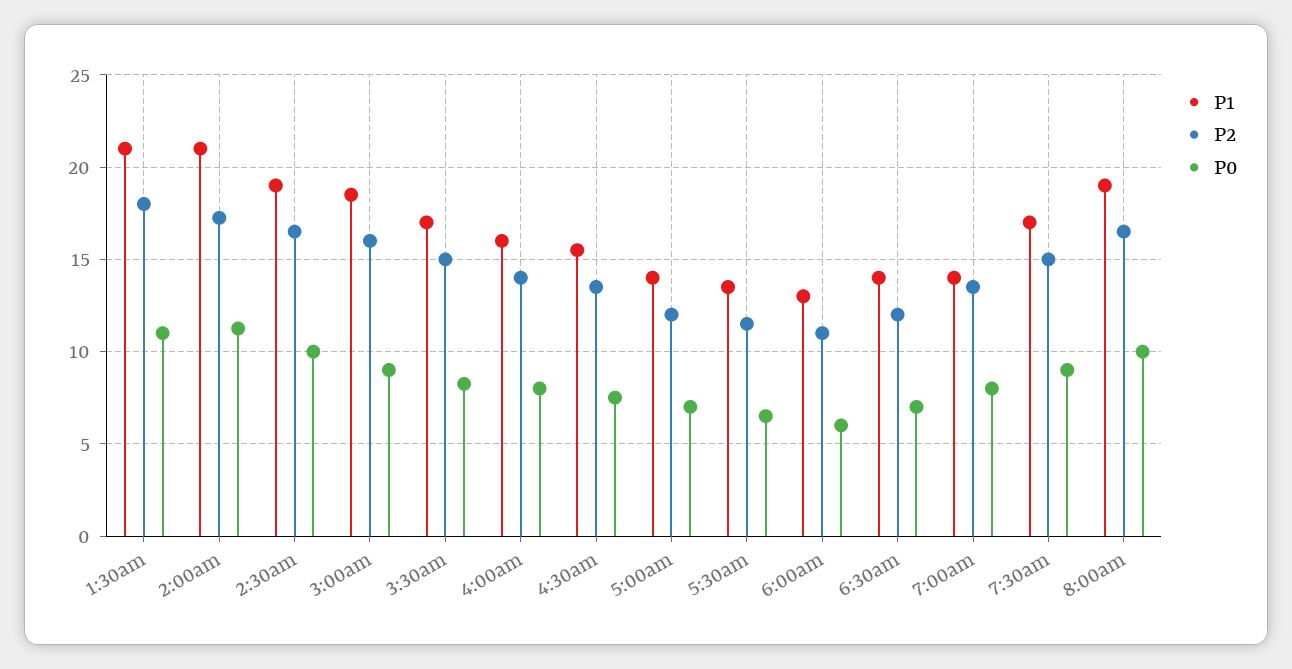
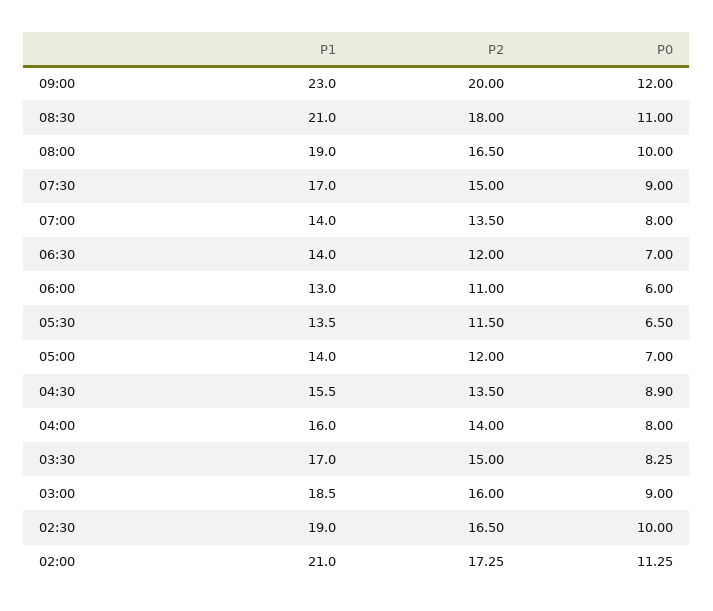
P1, 1:30am: 21 -> none
P2, 1:30am: 18 -> none
P0, 1:30am: 11 -> none
P0, 4:30am: 7.5 -> 8.9
P1, 09:00: none -> 23
P2, 09:00: none -> 20
P0, 09:00: none -> 12
P1, 08:30: none -> 21
P2, 08:30: none -> 18
P0, 08:30: none -> 11

